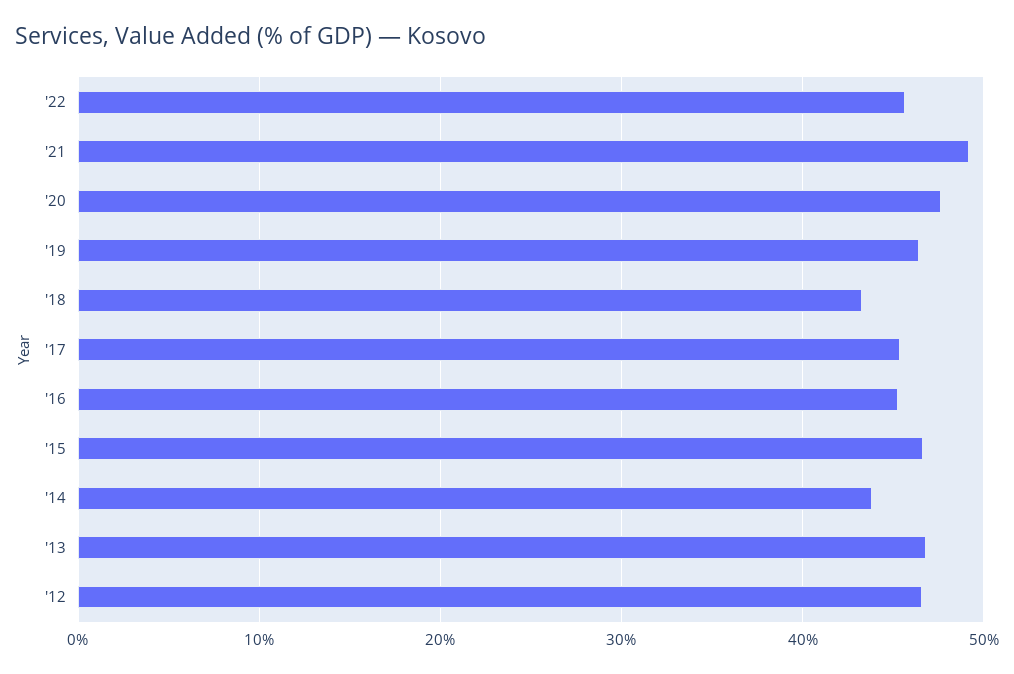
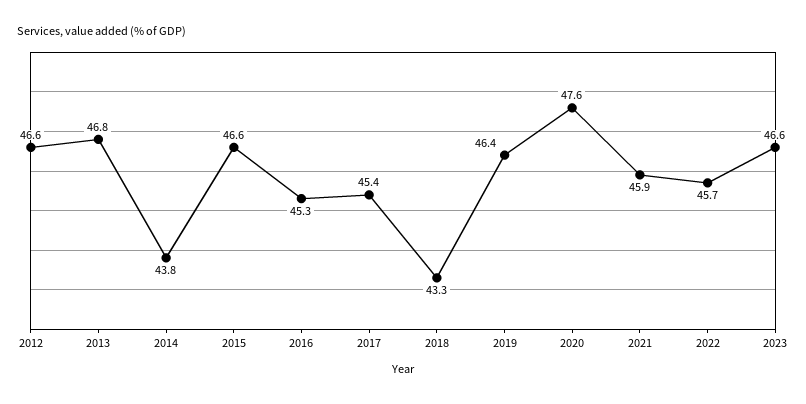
'21: 49 -> 45.9
2023: none -> 46.6

